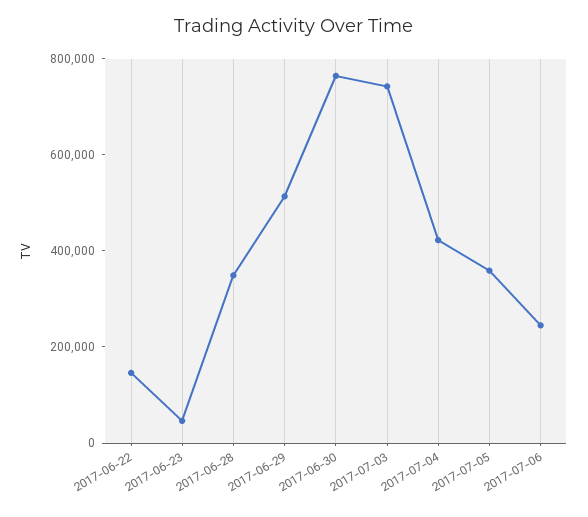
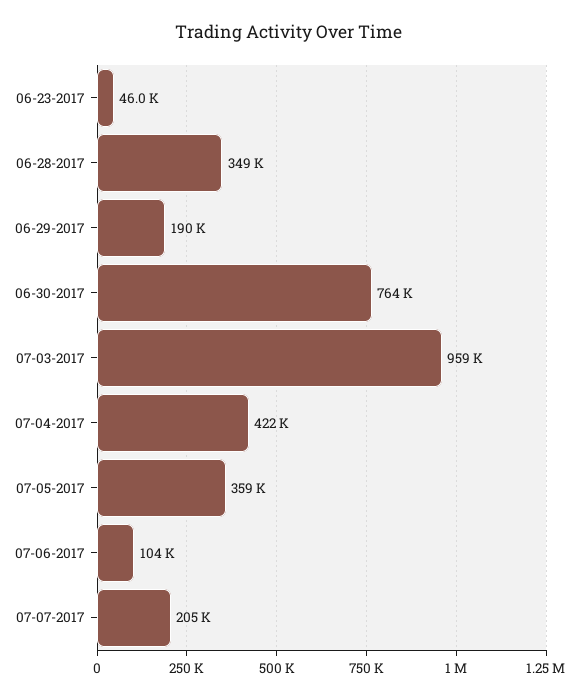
2017-06-22: 150000 -> none
2017-06-29: 500000 -> 190000
2017-07-03: 750000 -> 959000
2017-07-06: 250000 -> 104000
07-07-2017: none -> 205000

